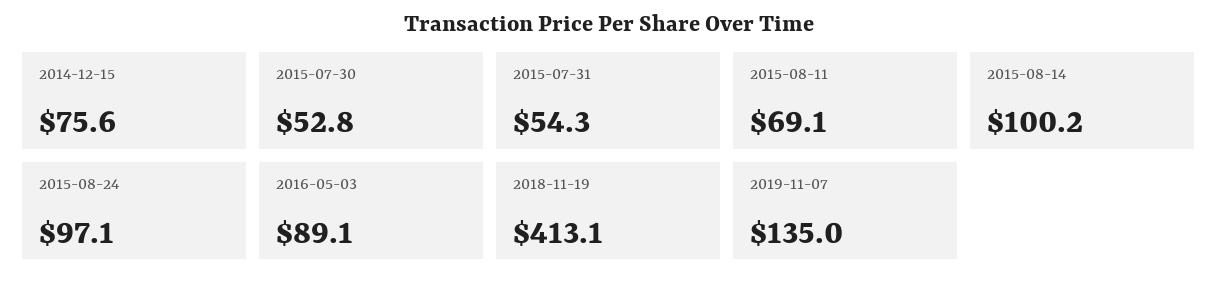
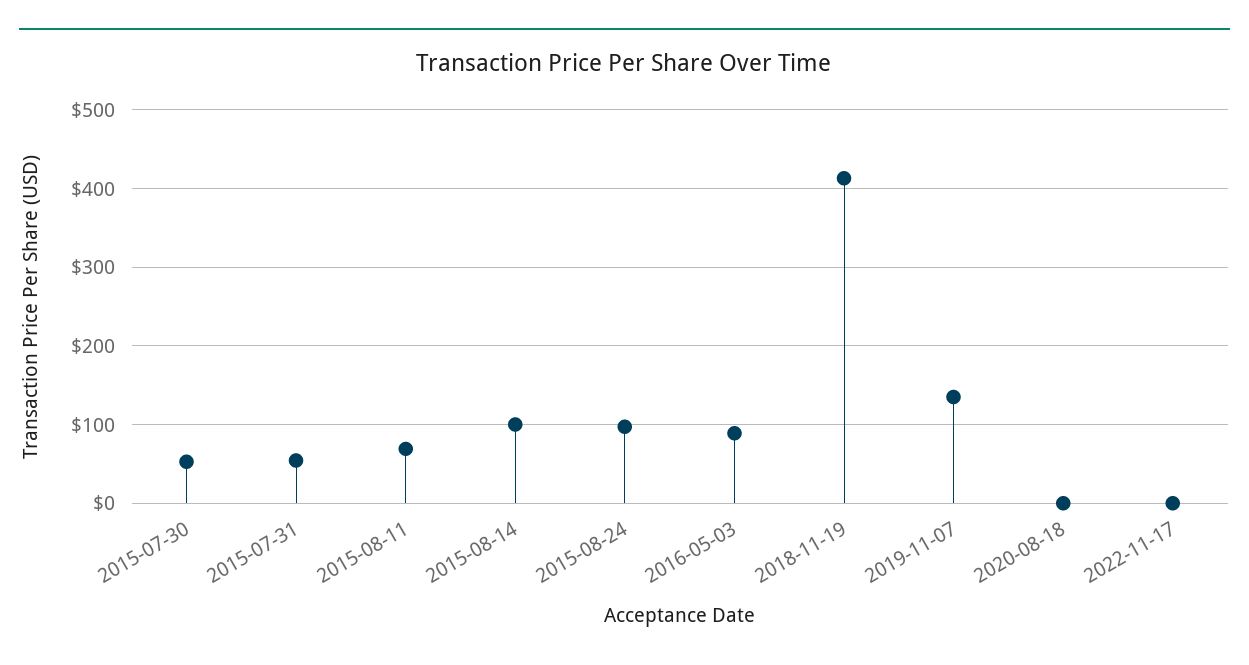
2014-12-15: 75.6 -> none
2020-08-18: none -> 0
2022-11-17: none -> 0

